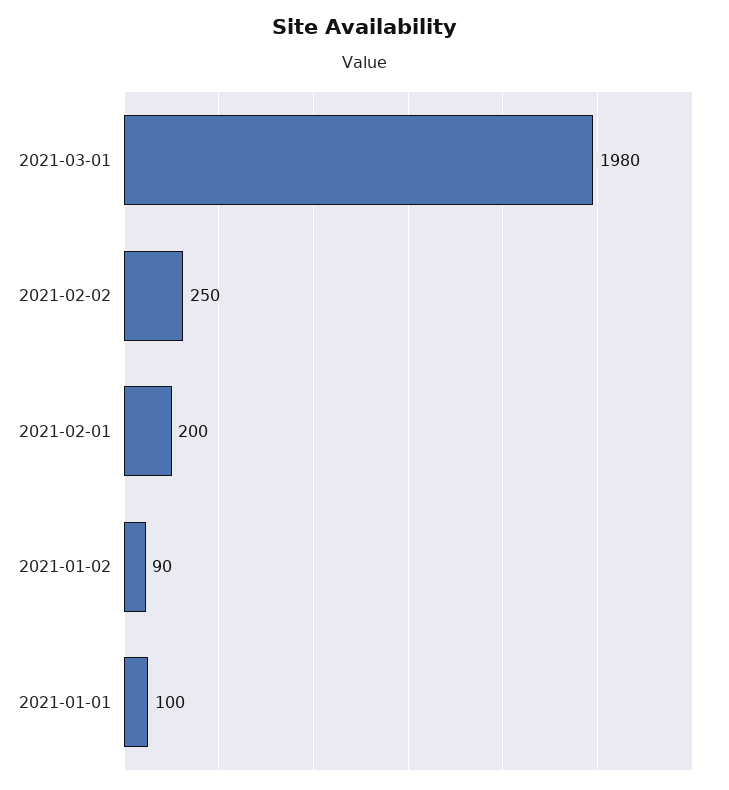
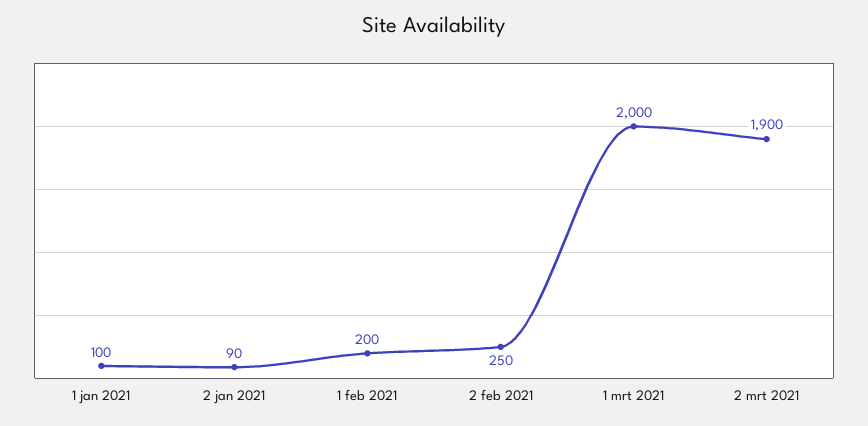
2021-03-01: 1980 -> 2000
2 mrt 2021: none -> 1900

